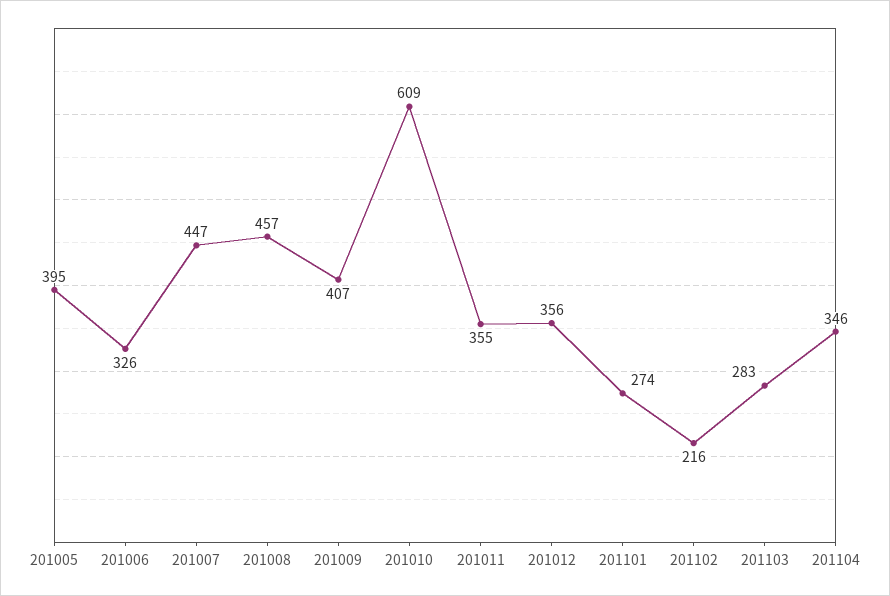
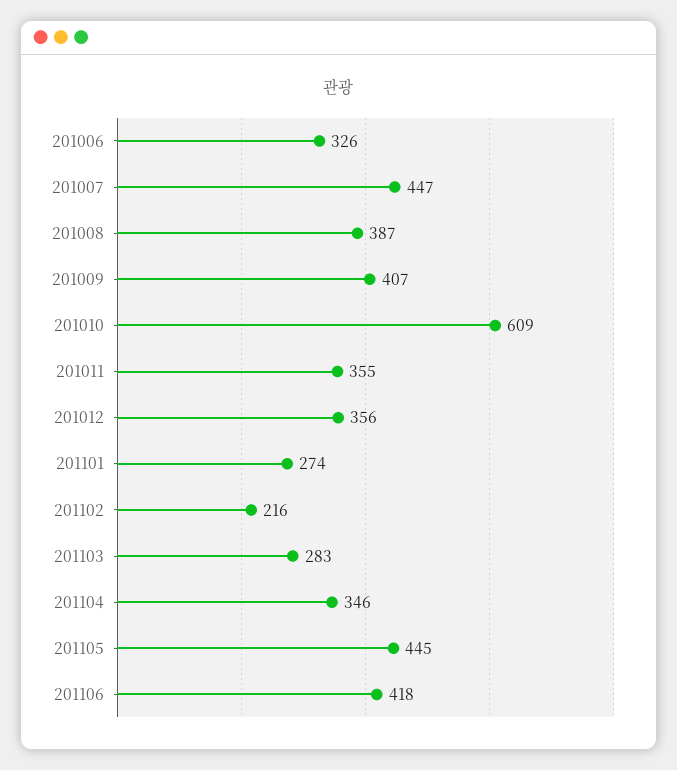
201005: 395 -> none
201008: 457 -> 387
201105: none -> 445
201106: none -> 418

